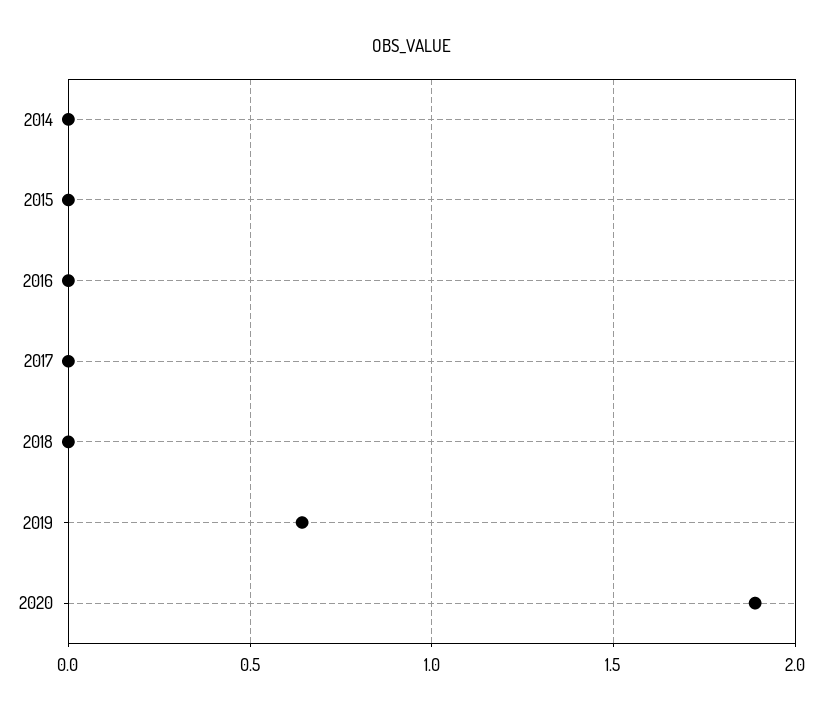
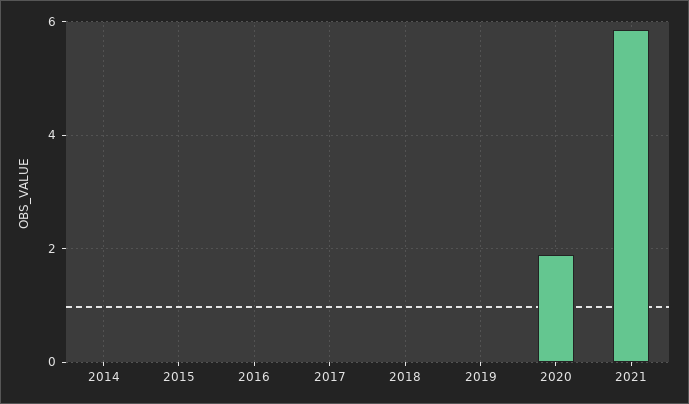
2019: 0.65 -> 0
2021: none -> 5.8

